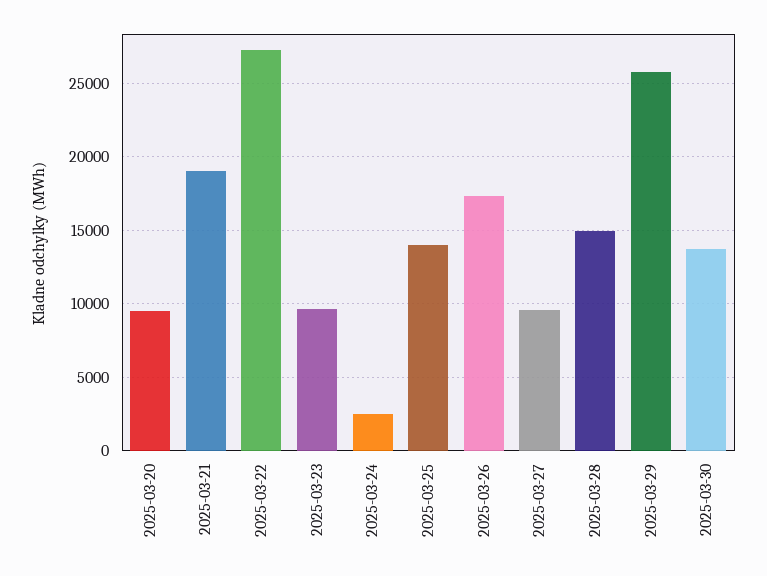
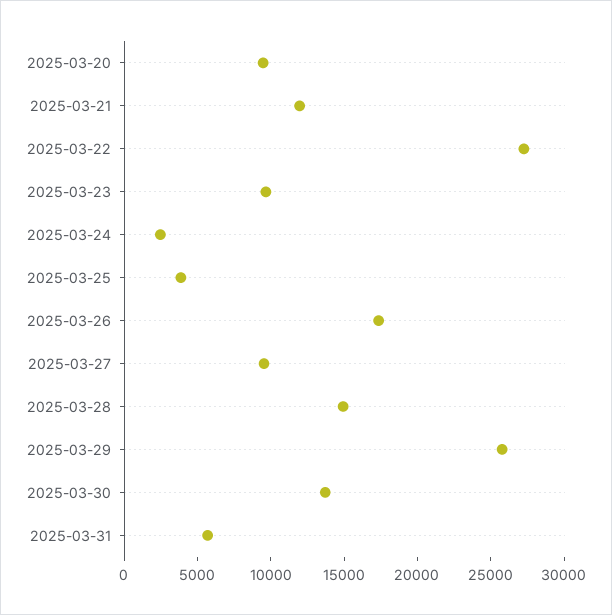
2025-03-21: 19000 -> 12000
2025-03-25: 14000 -> 4000
2025-03-31: none -> 6000

